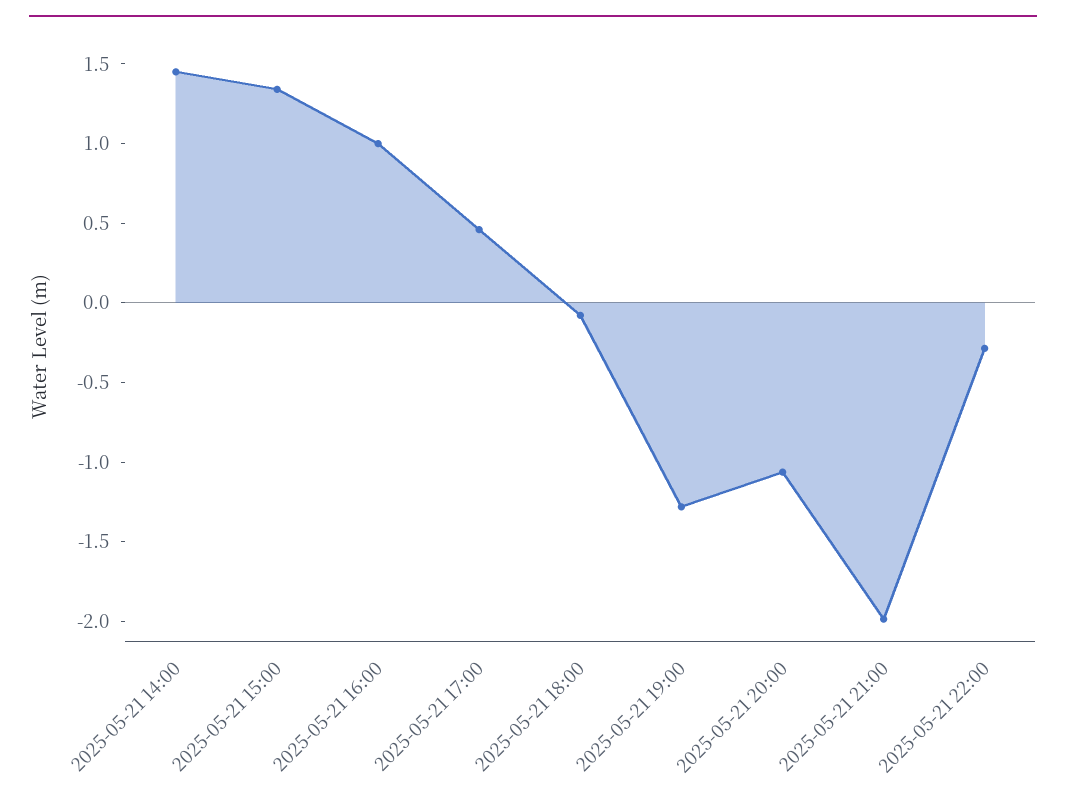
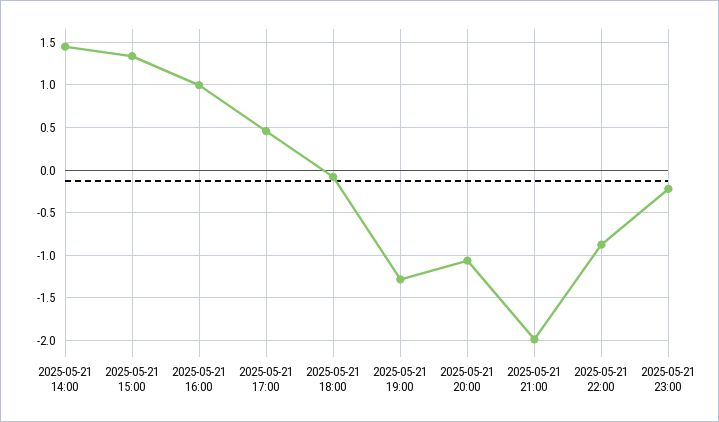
2025-05-21 22:00: -0.3 -> -0.9
2025-05-21 23:00: none -> -0.2

